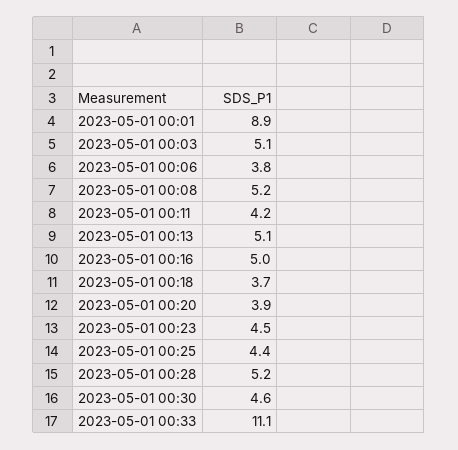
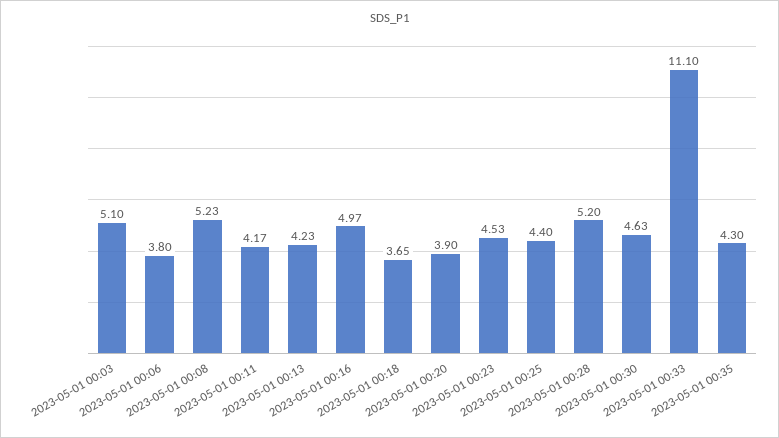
2023-05-01 00:01: 8.9 -> none
2023-05-01 00:13: 5.1 -> 4.23
2023-05-01 00:35: none -> 4.3

